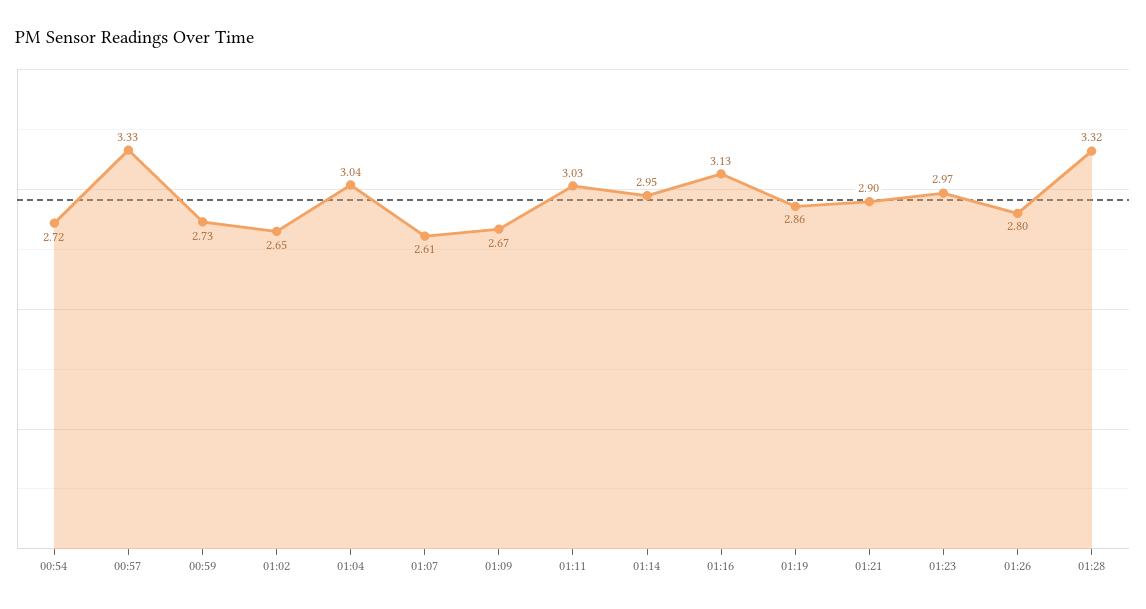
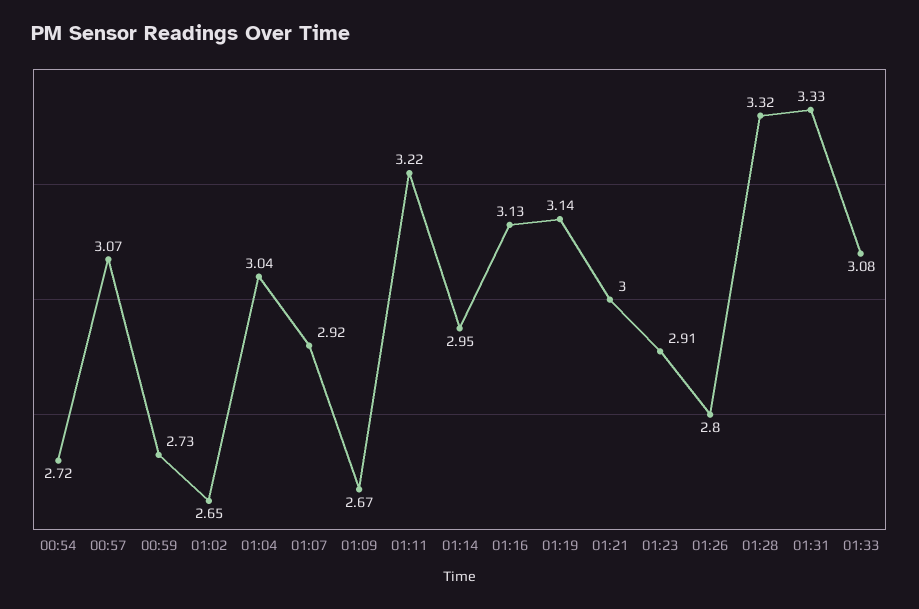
00:57: 3.33 -> 3.07
01:07: 2.61 -> 2.92
01:11: 3.03 -> 3.22
01:19: 2.86 -> 3.14
01:21: 2.9 -> 3
01:23: 2.97 -> 2.91
01:31: none -> 3.33
01:33: none -> 3.08

